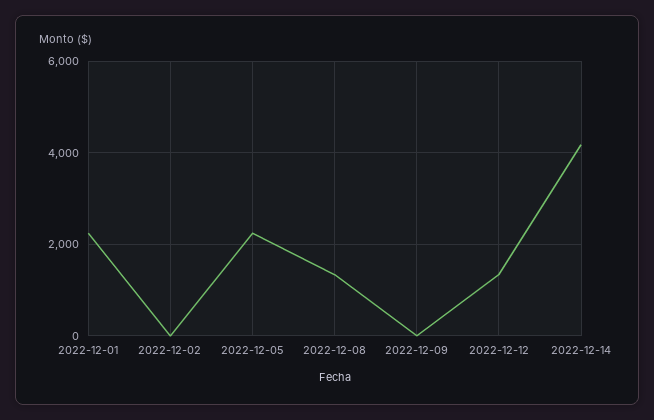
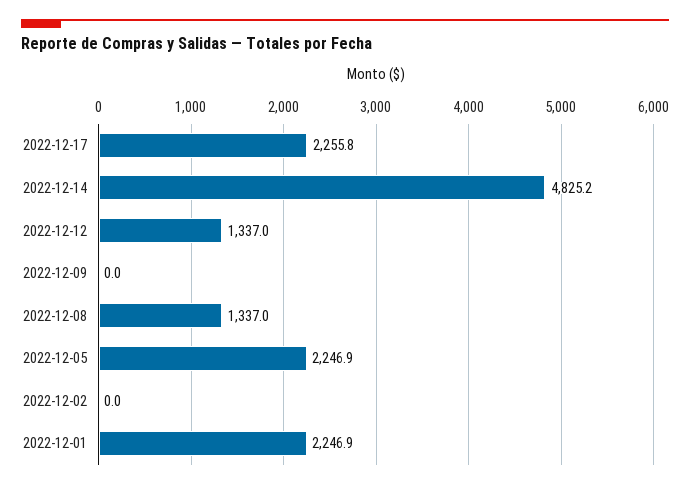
2022-12-14: 4200 -> 4825.2
2022-12-17: none -> 2255.8

